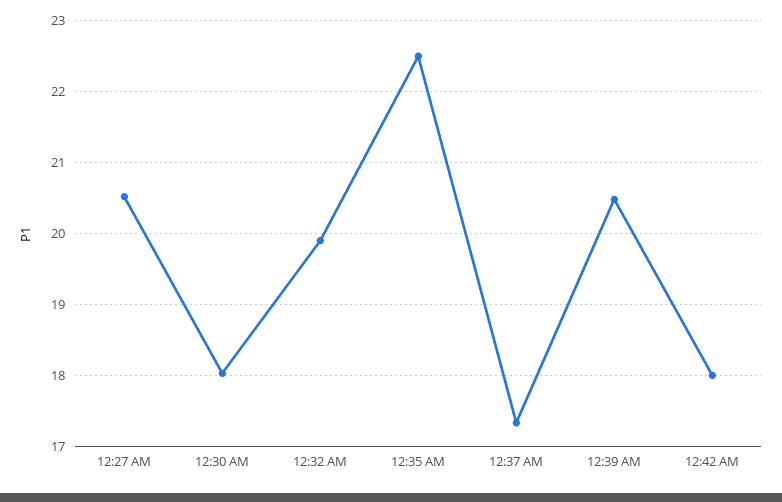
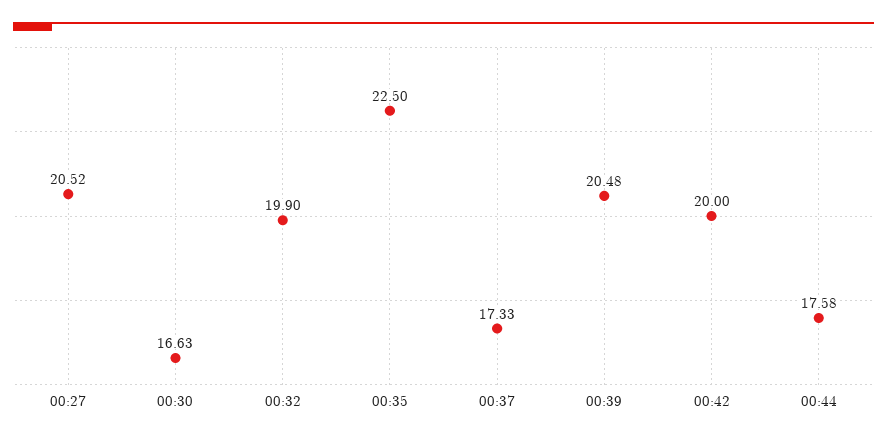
12:30 AM: 18 -> 16.63
12:42 AM: 18 -> 20
00:44: none -> 17.58

